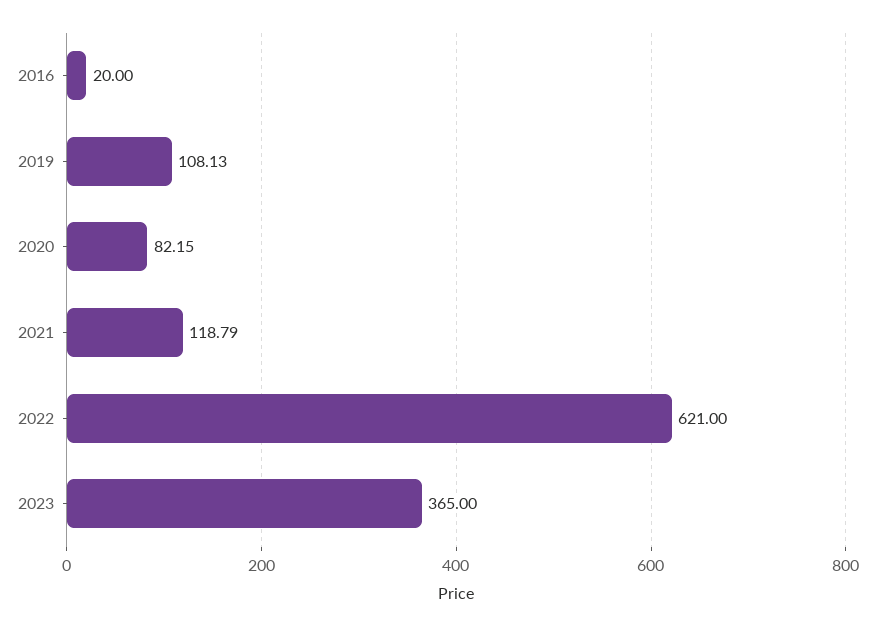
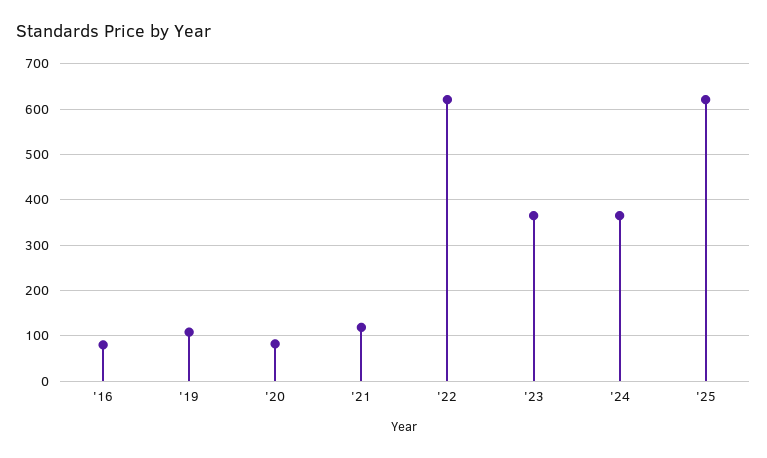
2016: 20 -> 80
'24: none -> 360
'25: none -> 620

